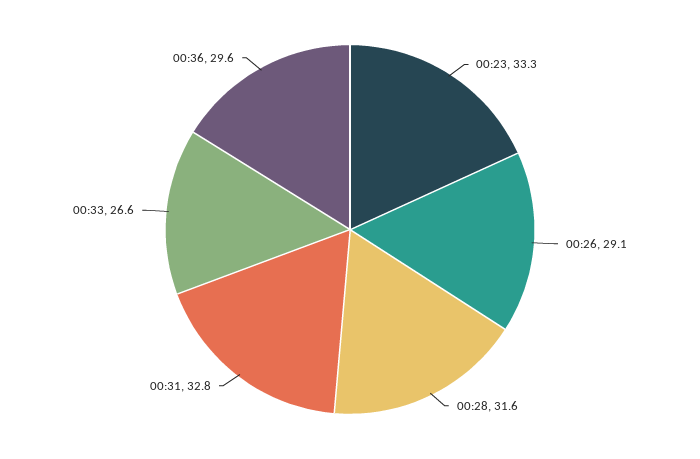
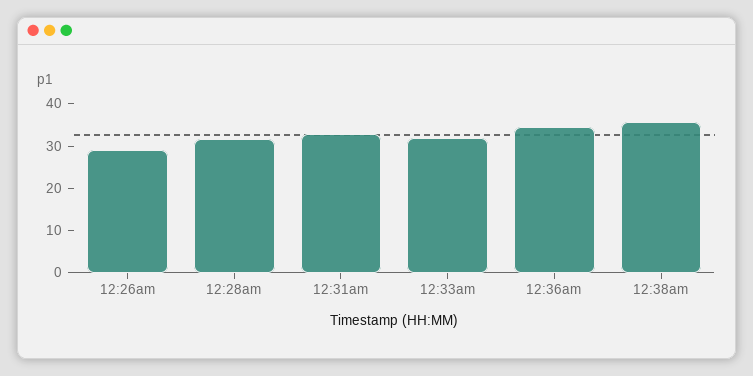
00:23: 33.3 -> none
00:33: 26.6 -> 32
00:36: 29.6 -> 34
12:38am: none -> 36

